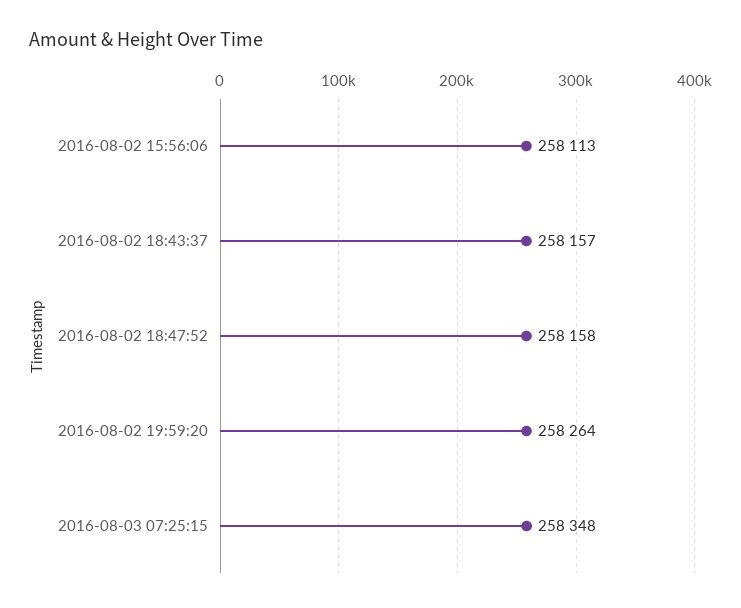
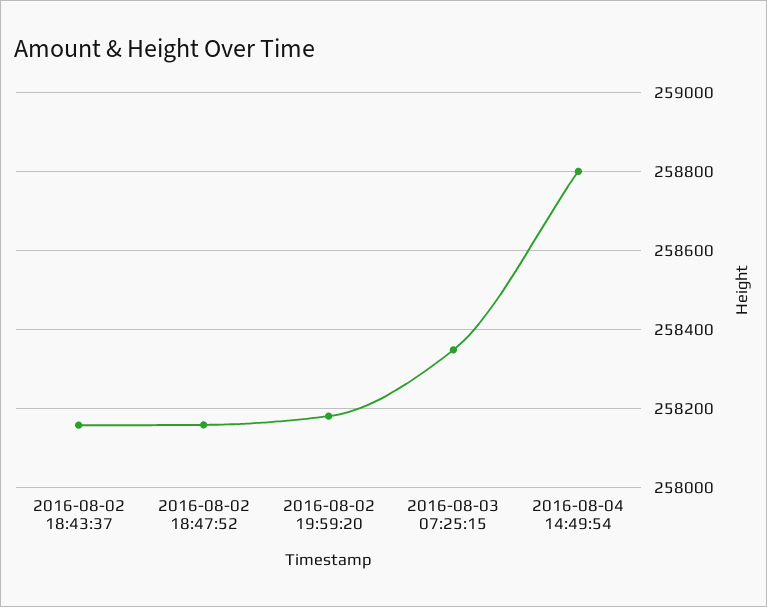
2016-08-02 15:56:06: 258113 -> none
2016-08-02 19:59:20: 258264 -> 258180
2016-08-04 14:49:54: none -> 258800

